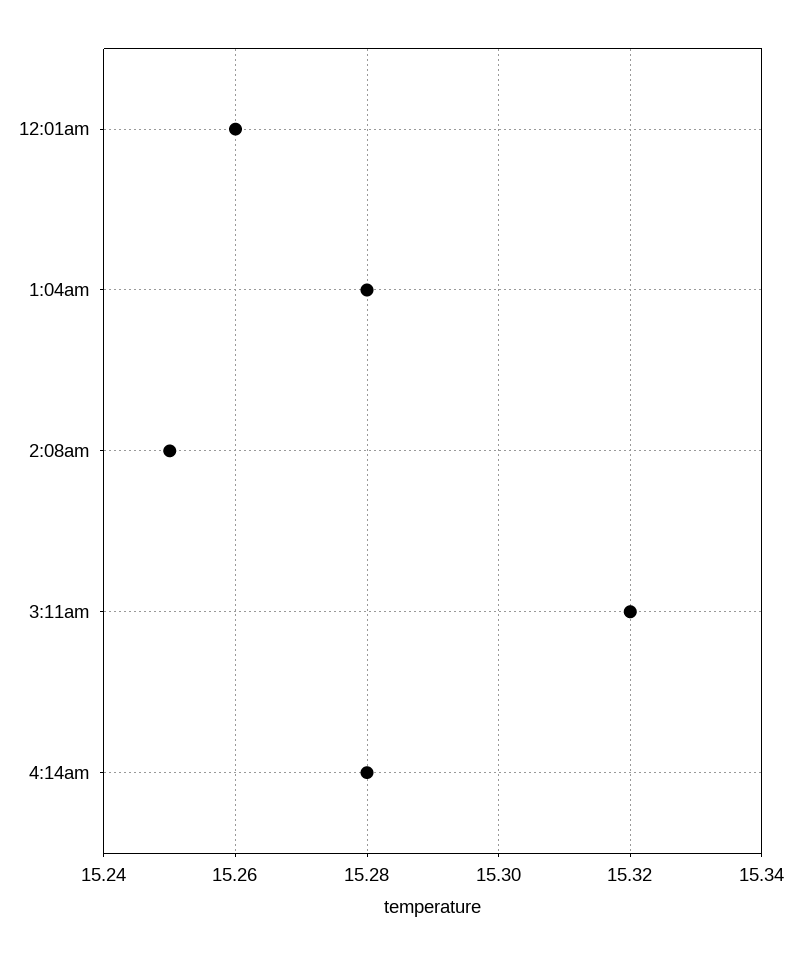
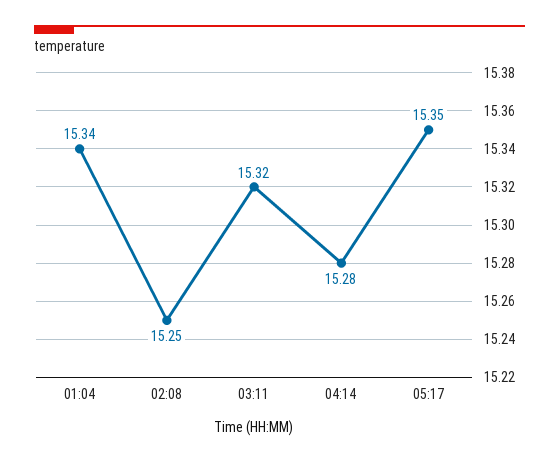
12:01am: 15.26 -> none
1:04am: 15.28 -> 15.34
05:17: none -> 15.35

